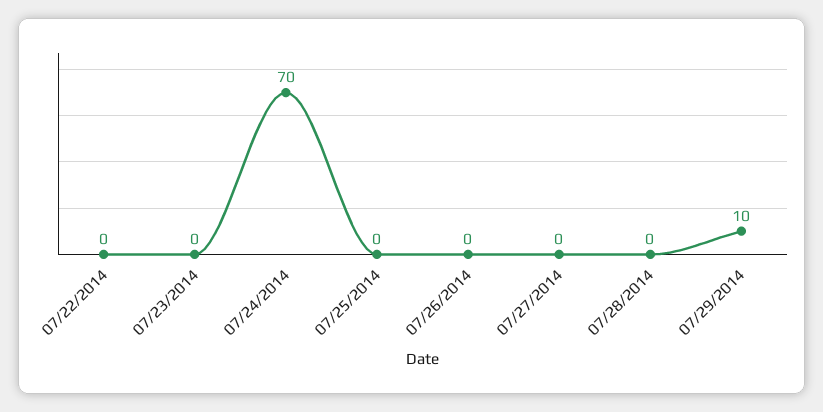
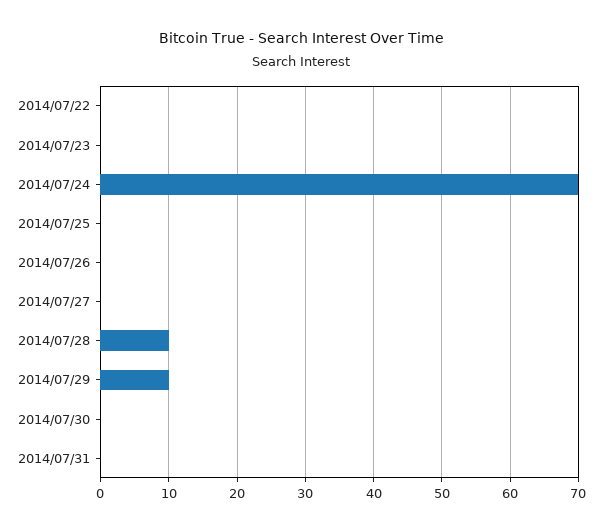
07/28/2014: 0 -> 10
2014/07/30: none -> 0
2014/07/31: none -> 0

